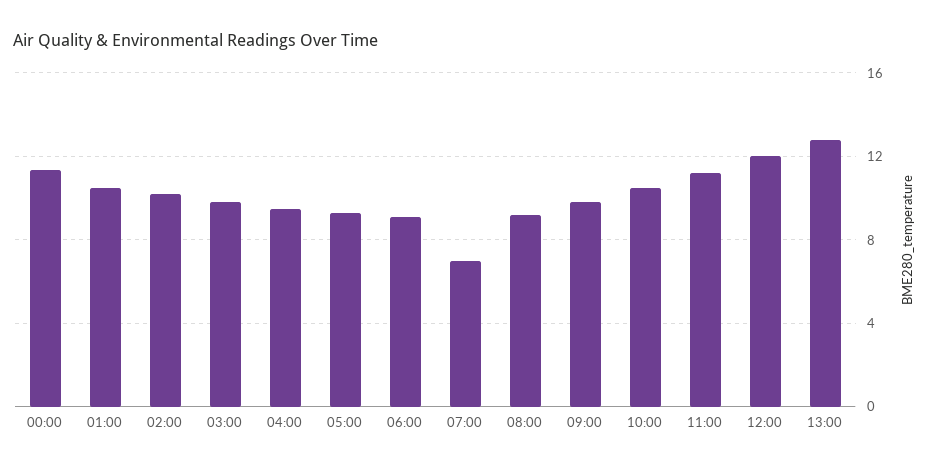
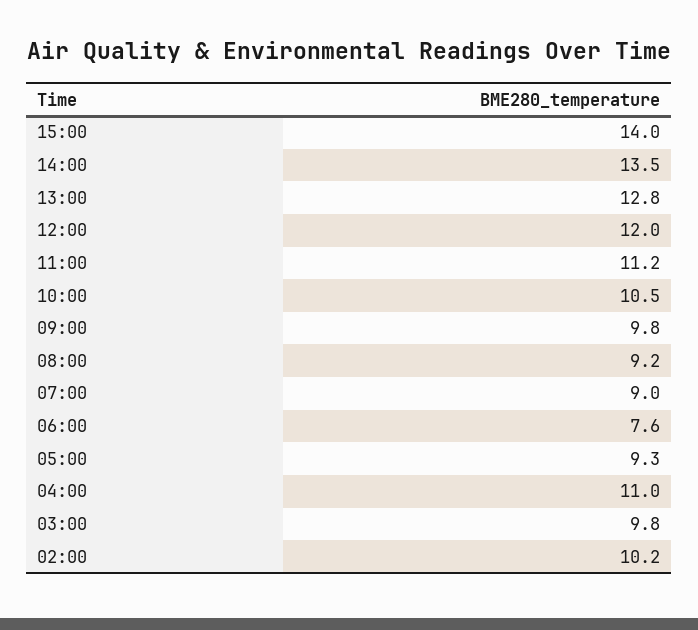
00:00: 11.5 -> none
01:00: 10.5 -> none
04:00: 9.5 -> 11
06:00: 9 -> 7.6
07:00: 7 -> 9
15:00: none -> 14
14:00: none -> 13.5

